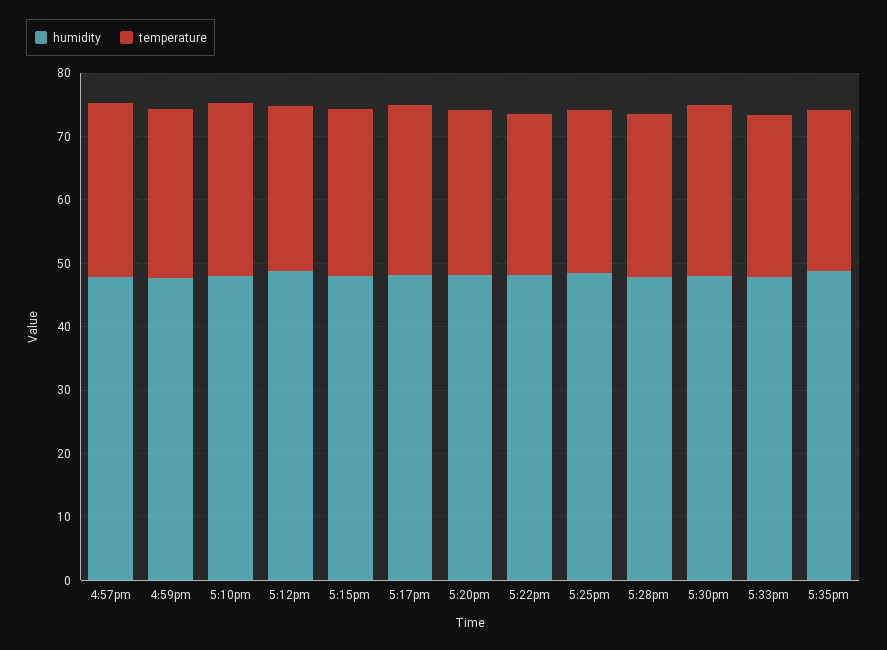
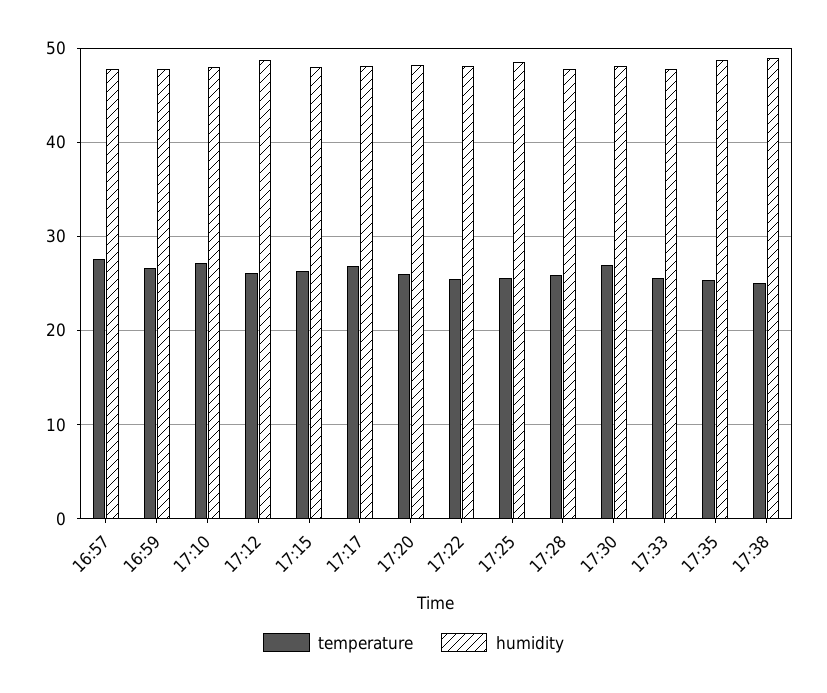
temperature, 17:38: none -> 25
humidity, 17:38: none -> 49

